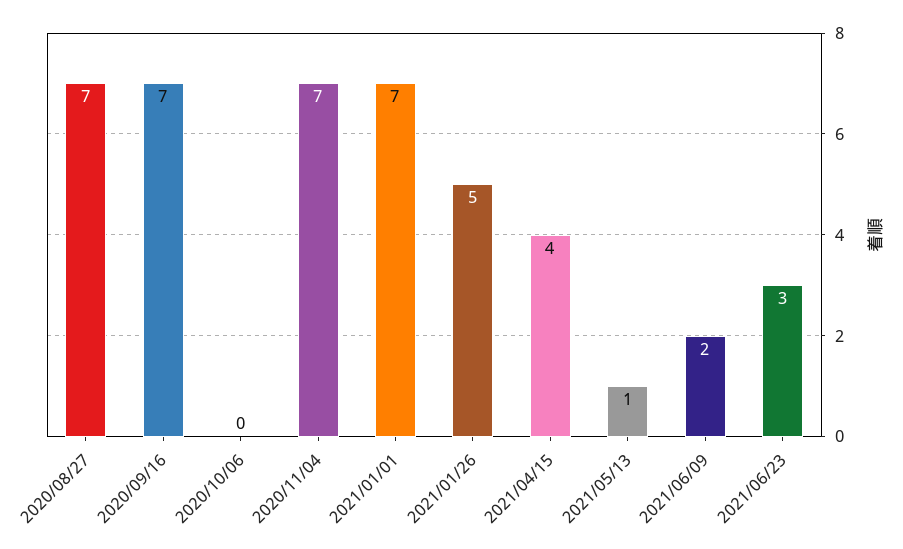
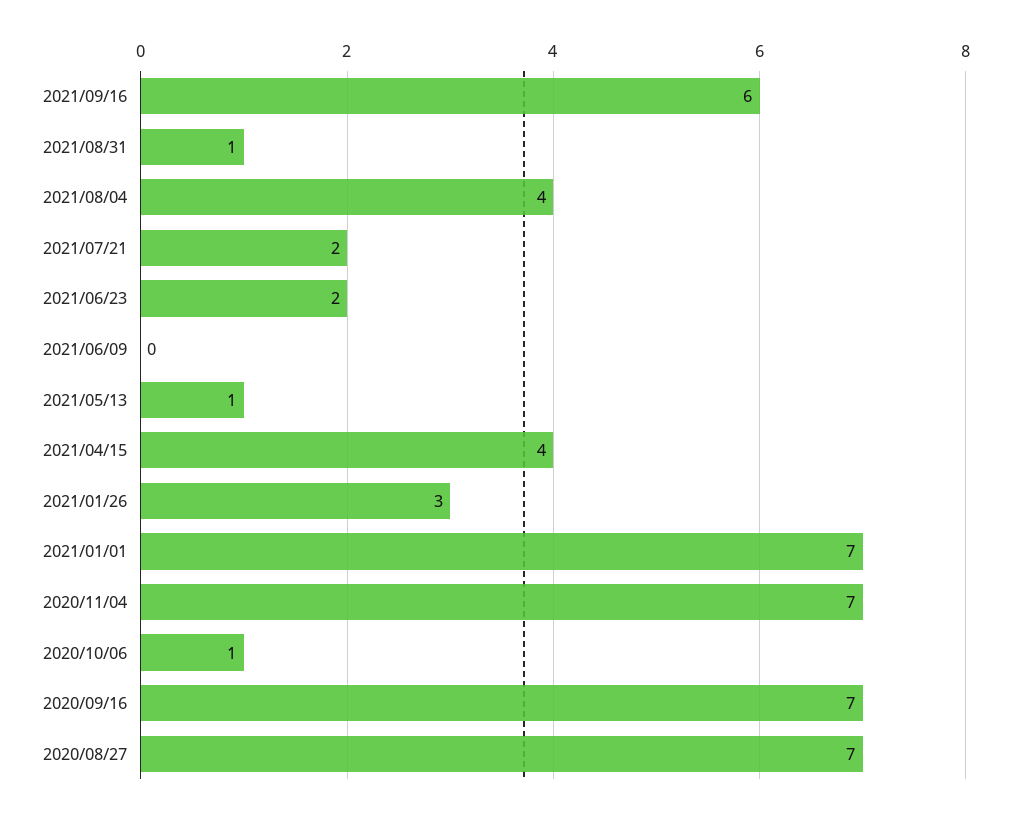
2020/10/06: 0 -> 1
2021/01/26: 5 -> 3
2021/06/09: 2 -> 0
2021/06/23: 3 -> 2
2021/09/16: none -> 6
2021/08/31: none -> 1
2021/08/04: none -> 4
2021/07/21: none -> 2

